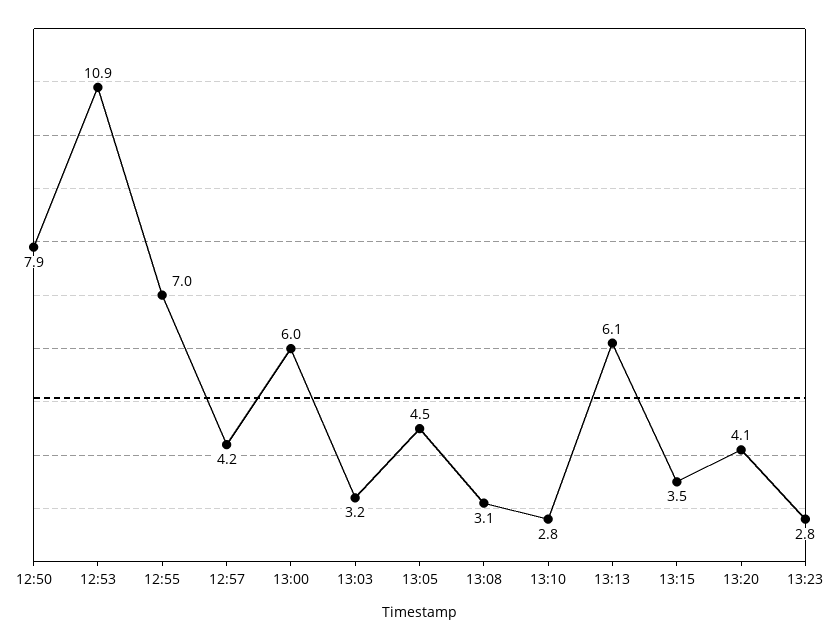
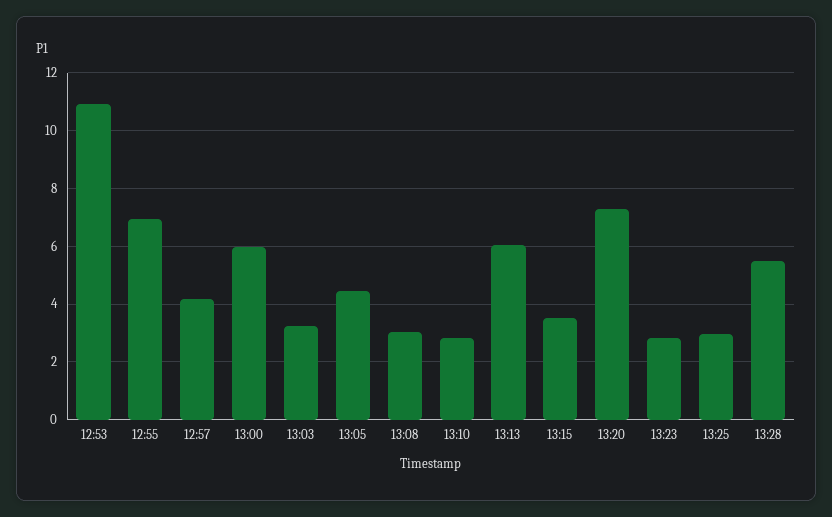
12:50: 7.9 -> none
13:20: 4.1 -> 7.25
13:25: none -> 3
13:28: none -> 5.5

